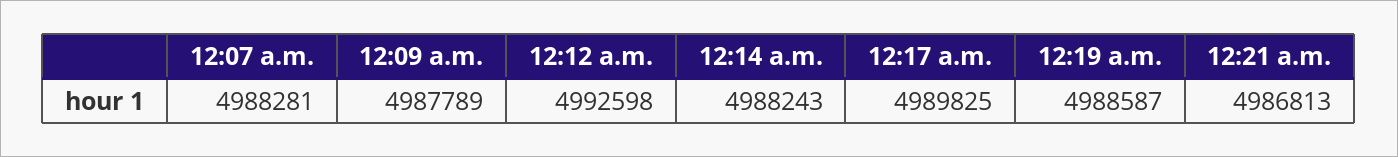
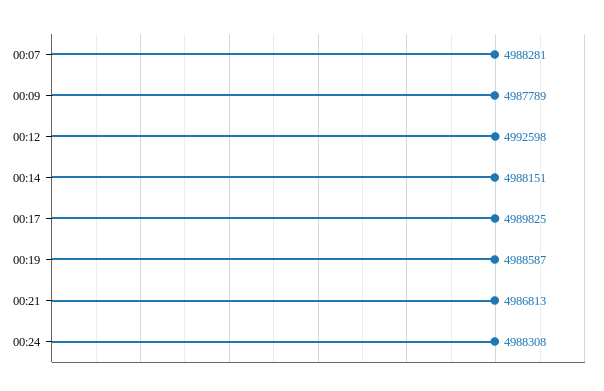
12:14 a.m.: 4988243 -> 4988151
00:24: none -> 4988308

